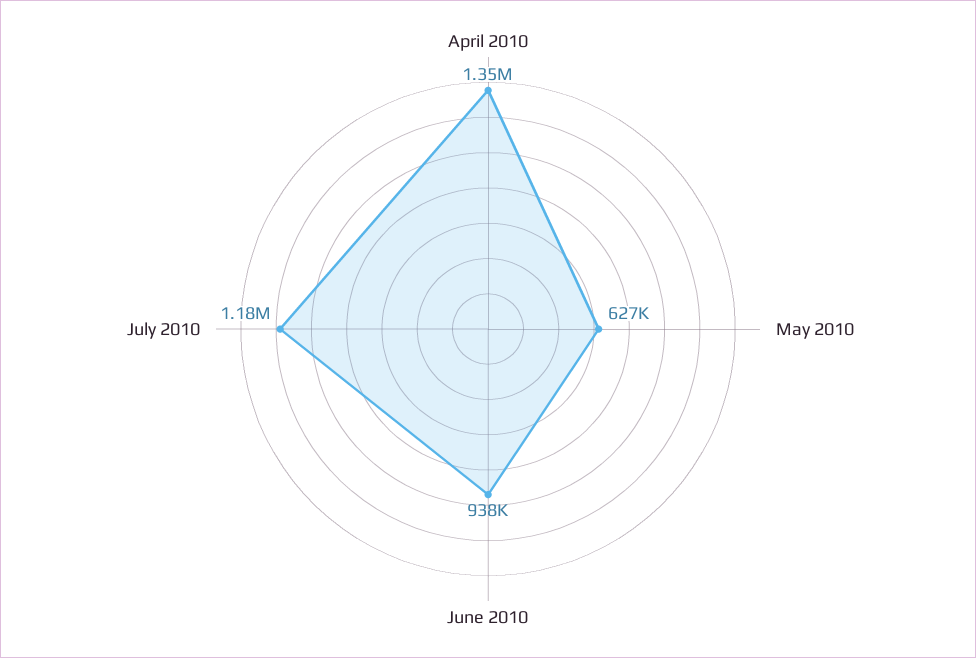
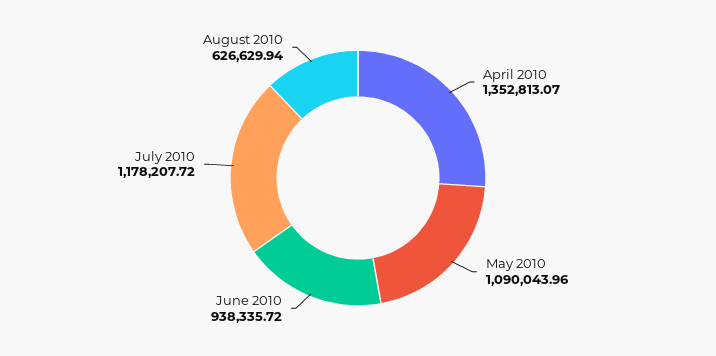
May 2010: 627000 -> 1090043.96
August 2010: none -> 626629.94

